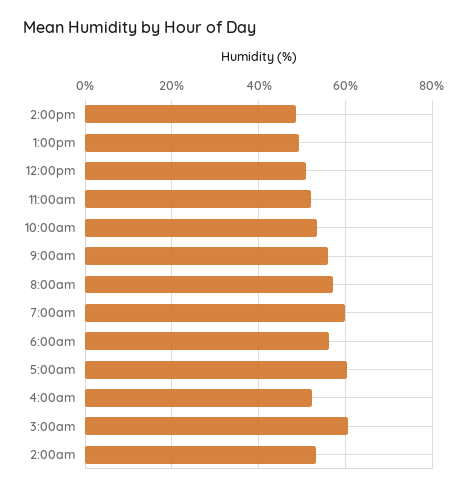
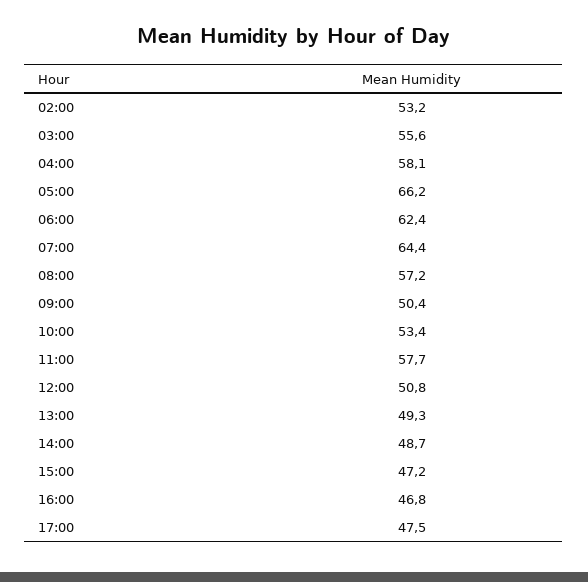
11:00am: 52 -> 57.7
9:00am: 56 -> 50.4
7:00am: 60 -> 64.4
6:00am: 56 -> 62.4
5:00am: 60 -> 66.2
4:00am: 52 -> 58.1
3:00am: 60 -> 55.6
15:00: none -> 47.2
16:00: none -> 46.8
17:00: none -> 47.5

